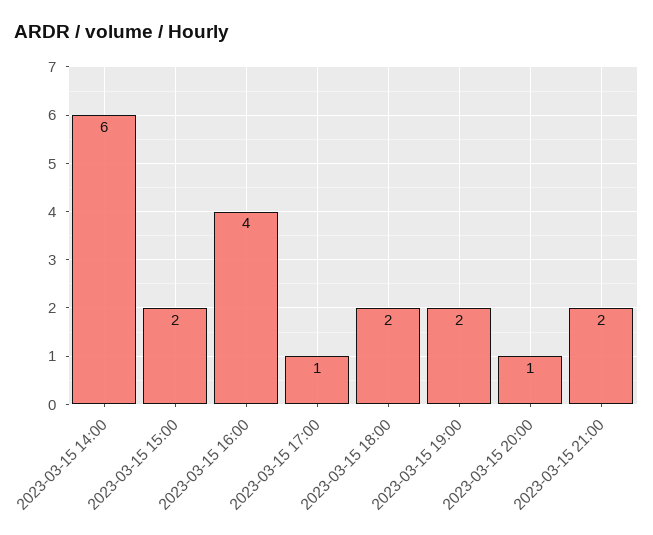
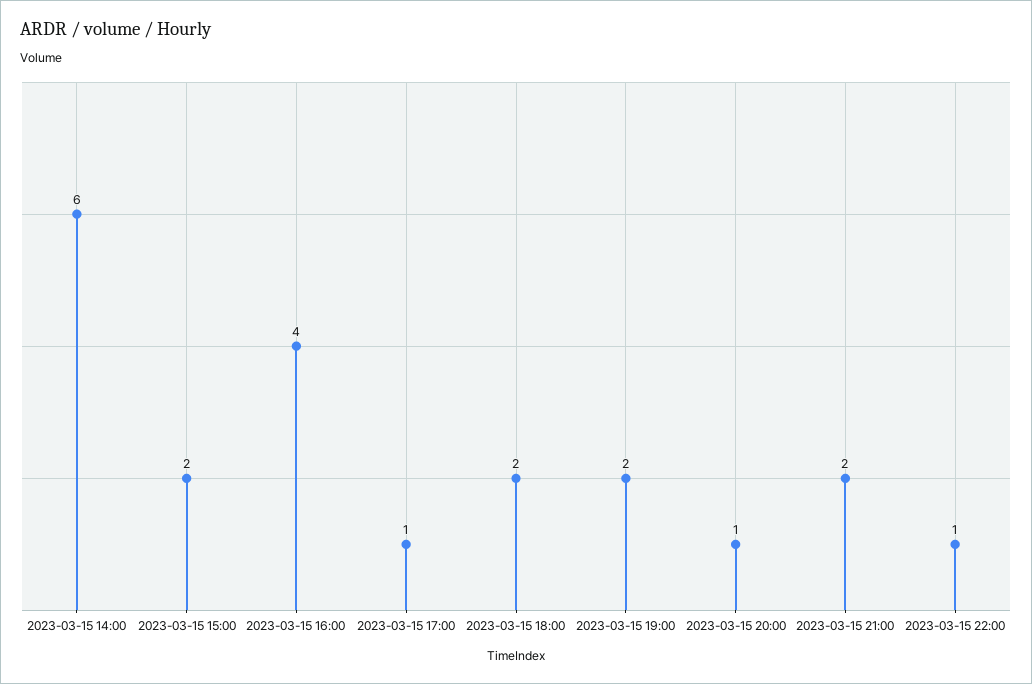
2023-03-15 22:00: none -> 1

